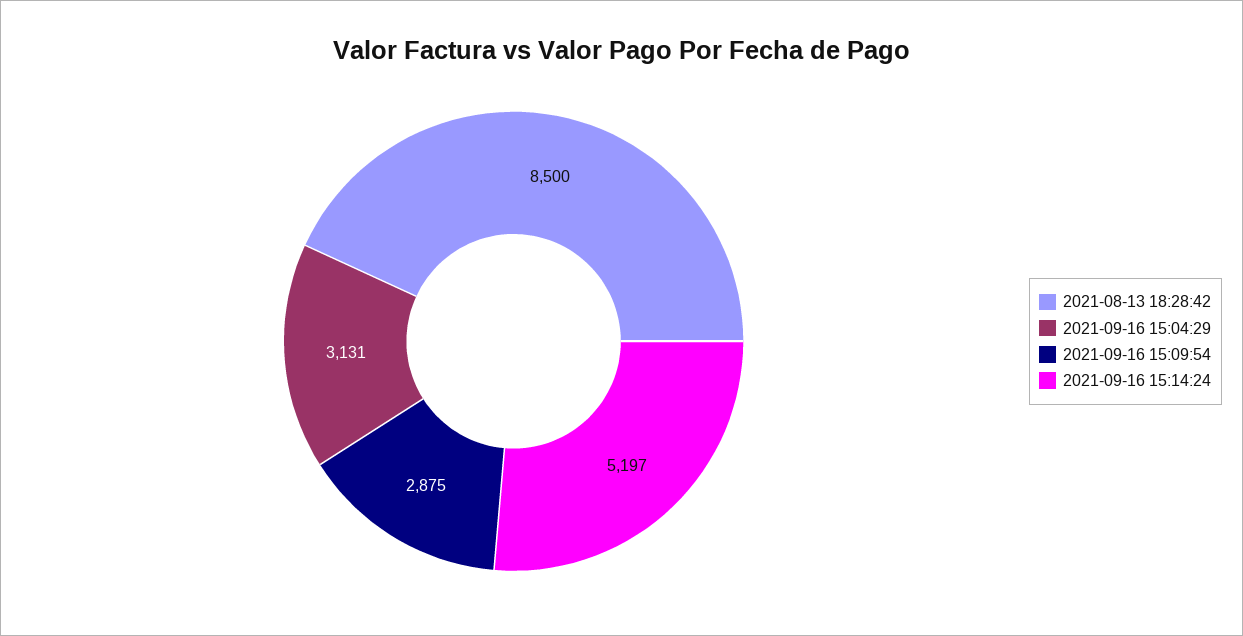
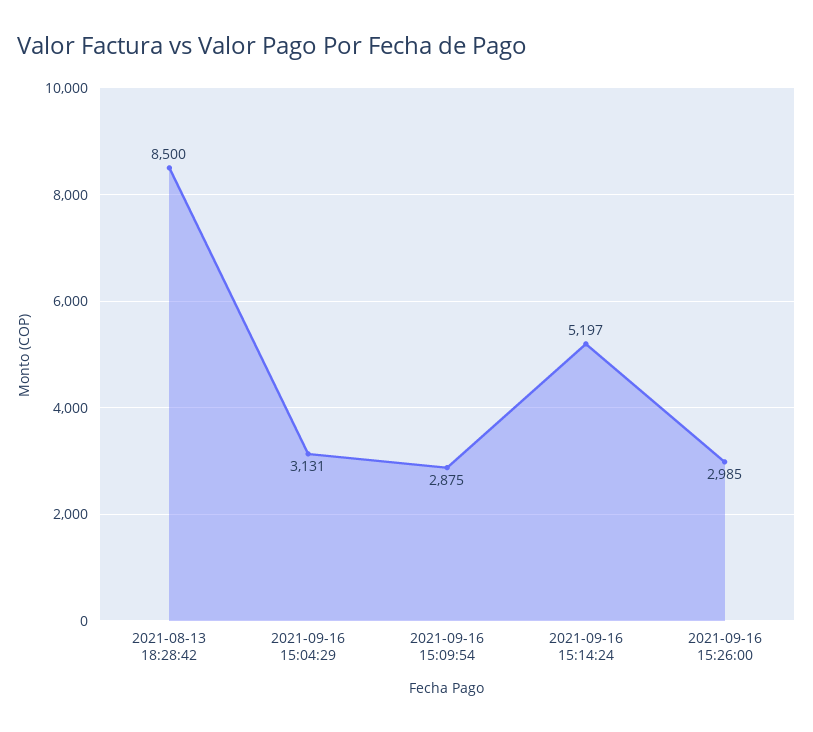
2021-09-16 15:26:00: none -> 2985

